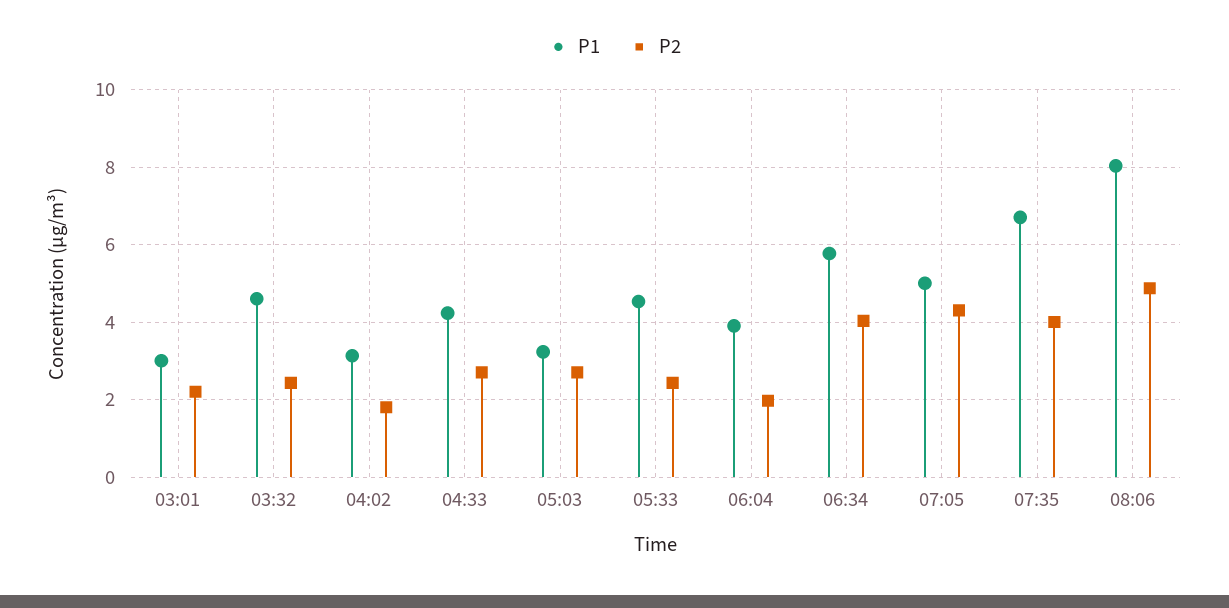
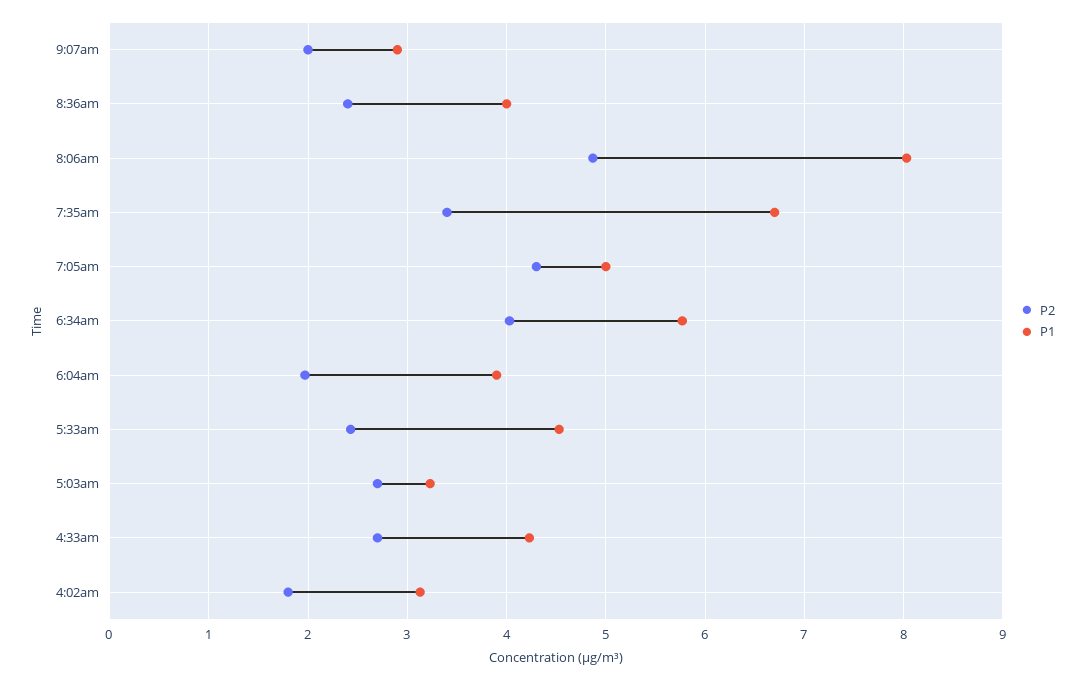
P1, 03:01: 3 -> none
P2, 03:01: 2.2 -> none
P1, 03:32: 4.6 -> none
P2, 03:32: 2.4 -> none
P2, 07:35: 4 -> 3.4
P2, 9:07am: none -> 2
P1, 9:07am: none -> 2.9
P2, 8:36am: none -> 2.4
P1, 8:36am: none -> 4

